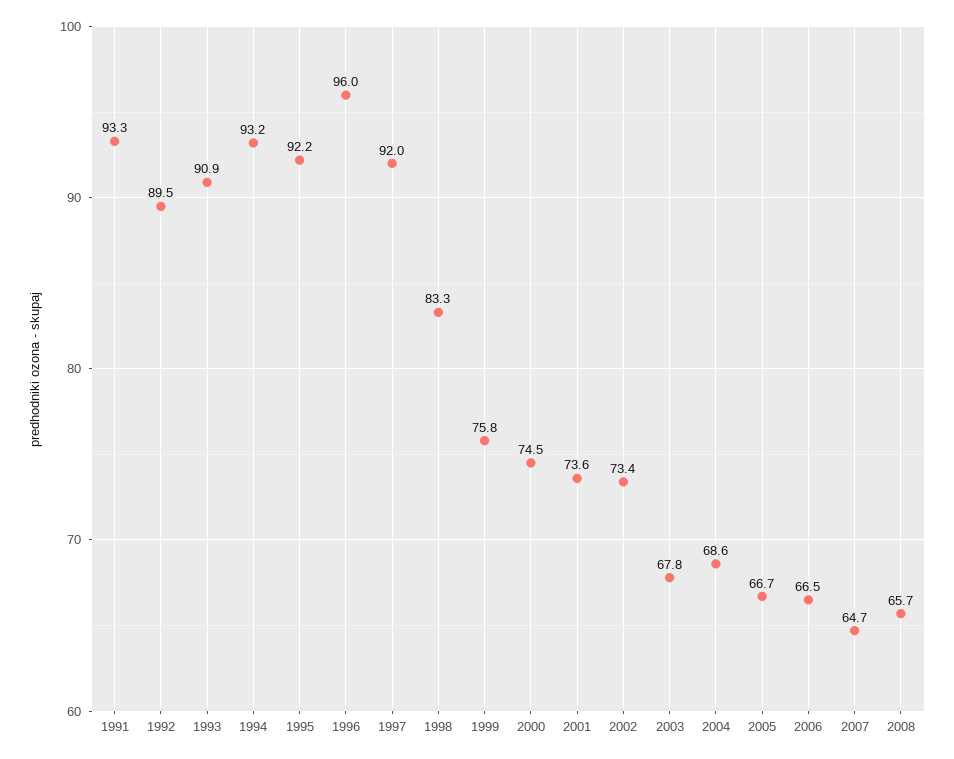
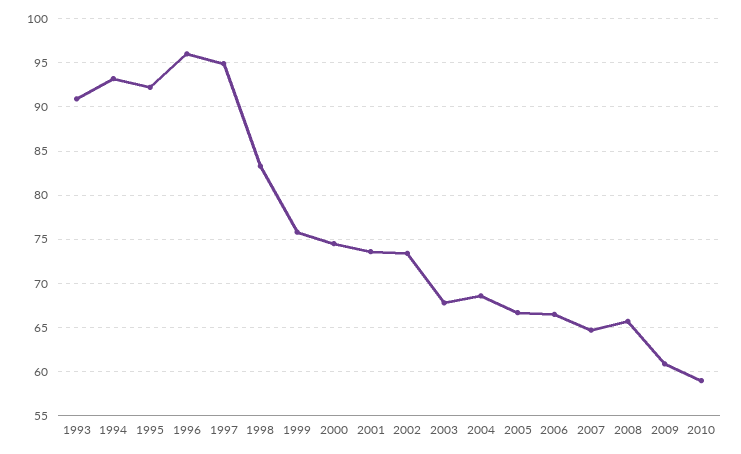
1991: 93.3 -> none
1992: 89.5 -> none
1997: 92 -> 95
2009: none -> 61
2010: none -> 59

